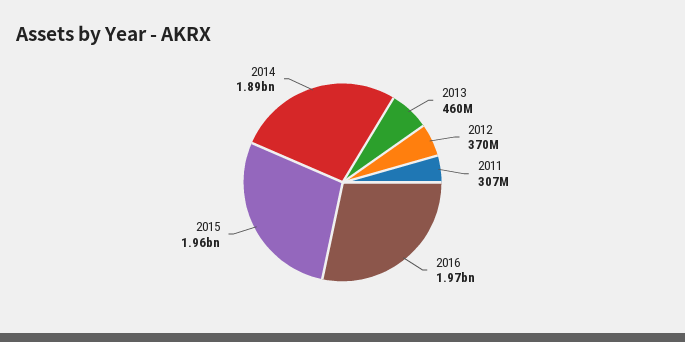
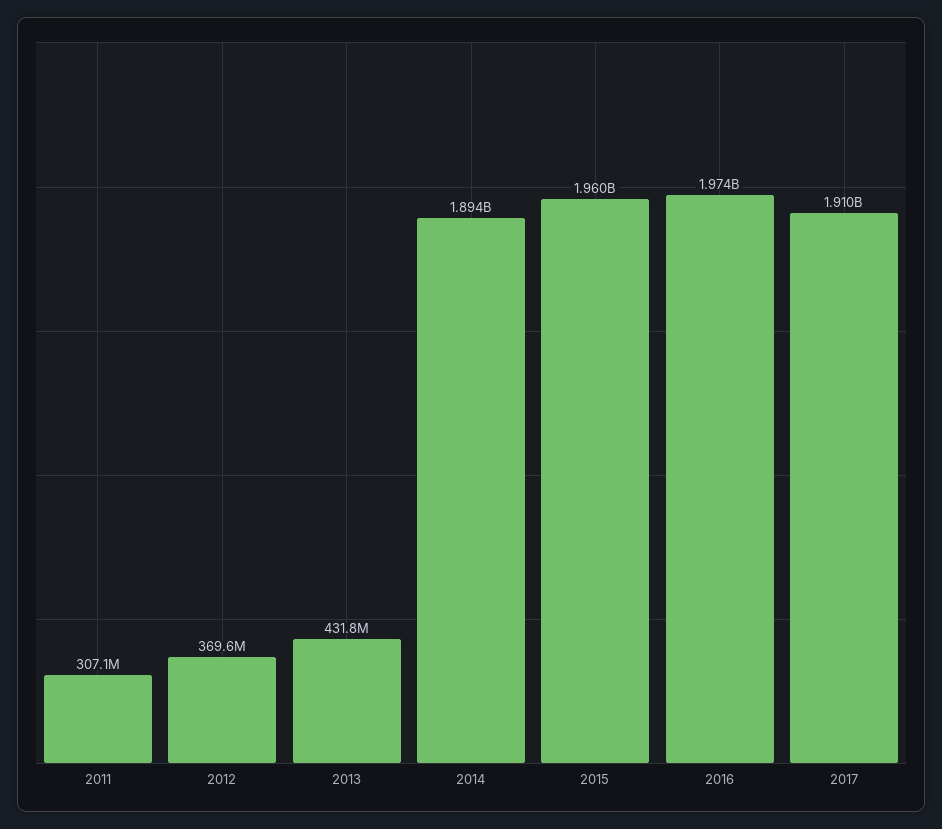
2013: 460000000 -> 431800000
2017: none -> 1910000000

